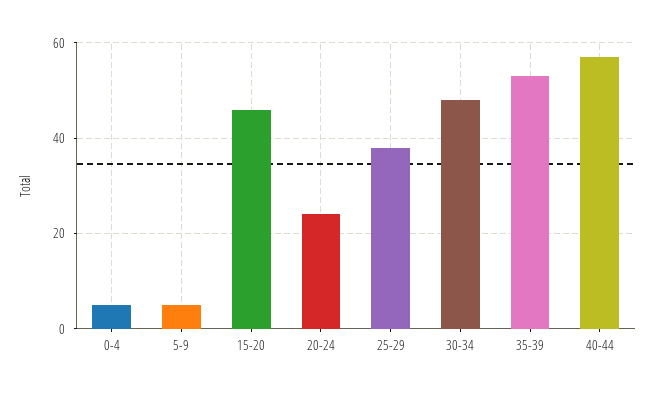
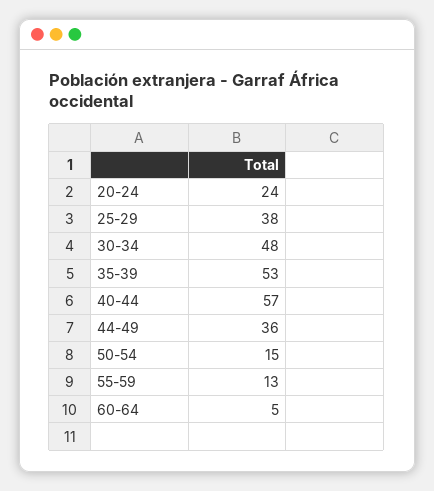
0-4: 5 -> none
5-9: 5 -> none
15-20: 45 -> none
44-49: none -> 36
50-54: none -> 15
55-59: none -> 13
60-64: none -> 5

